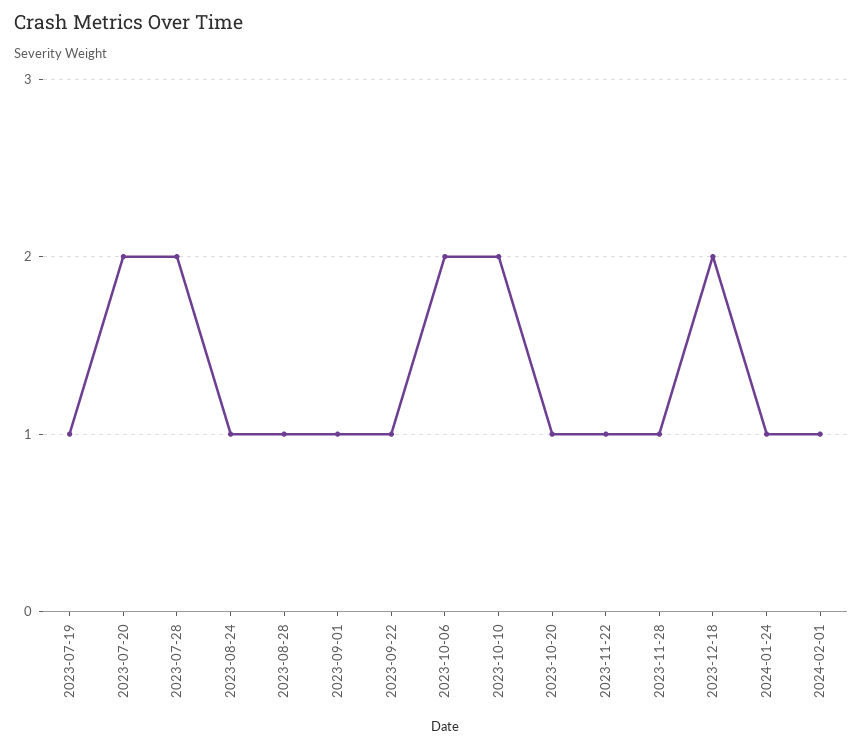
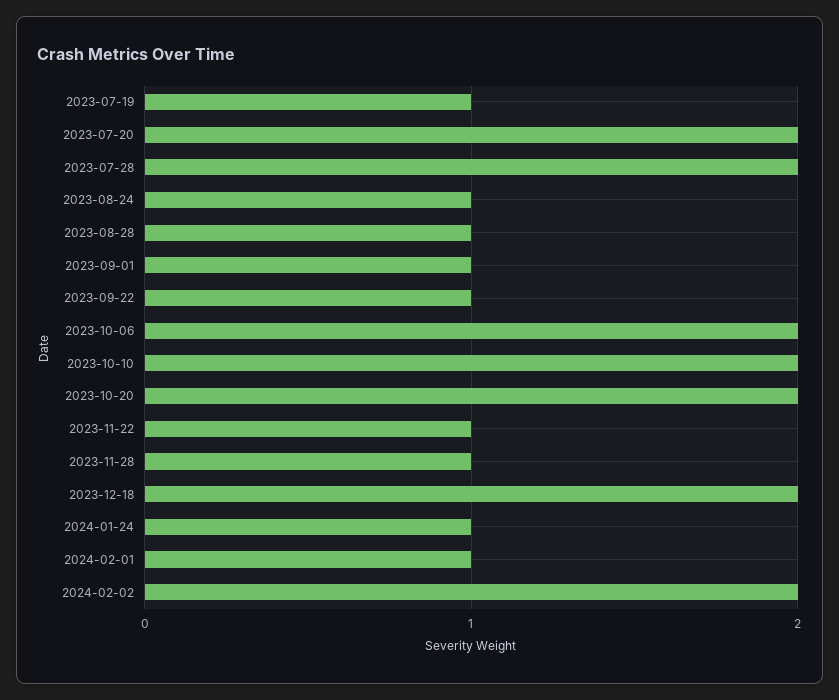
2023-10-20: 1 -> 2
2024-02-02: none -> 2

